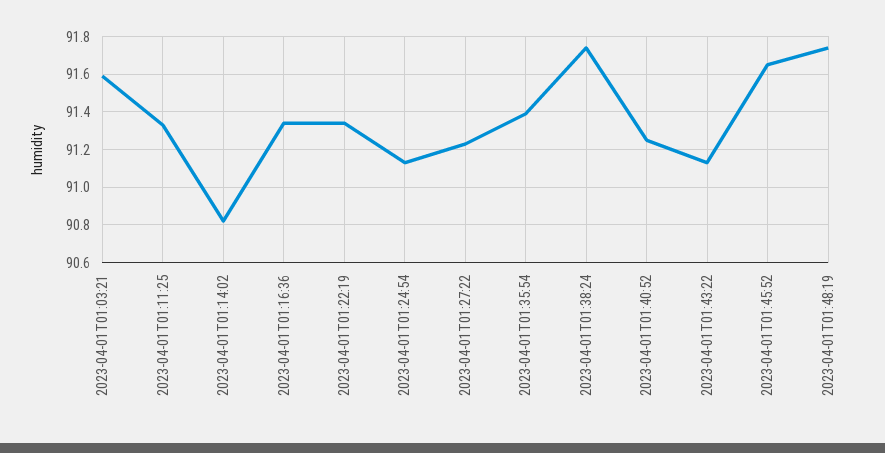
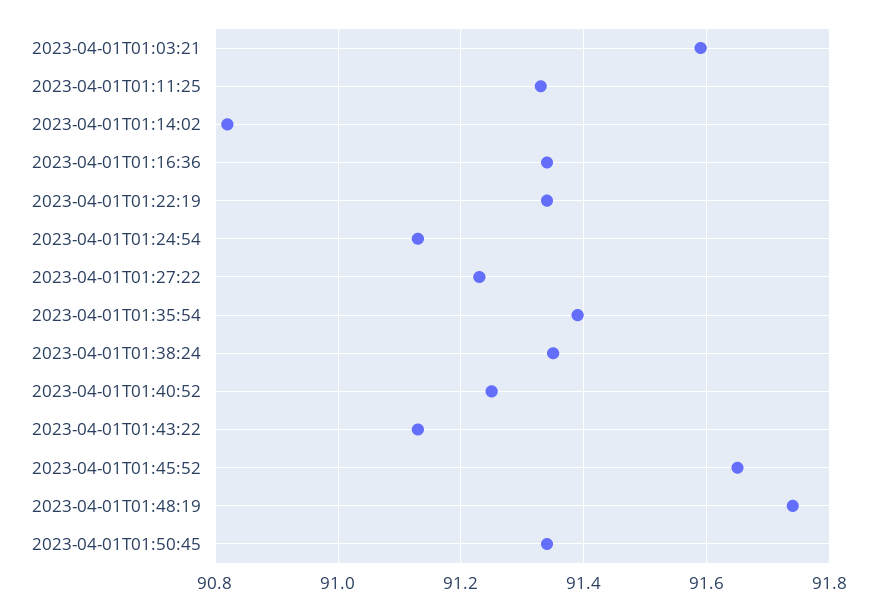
2023-04-01T01:38:24: 91.75 -> 91.35
2023-04-01T01:50:45: none -> 91.35

